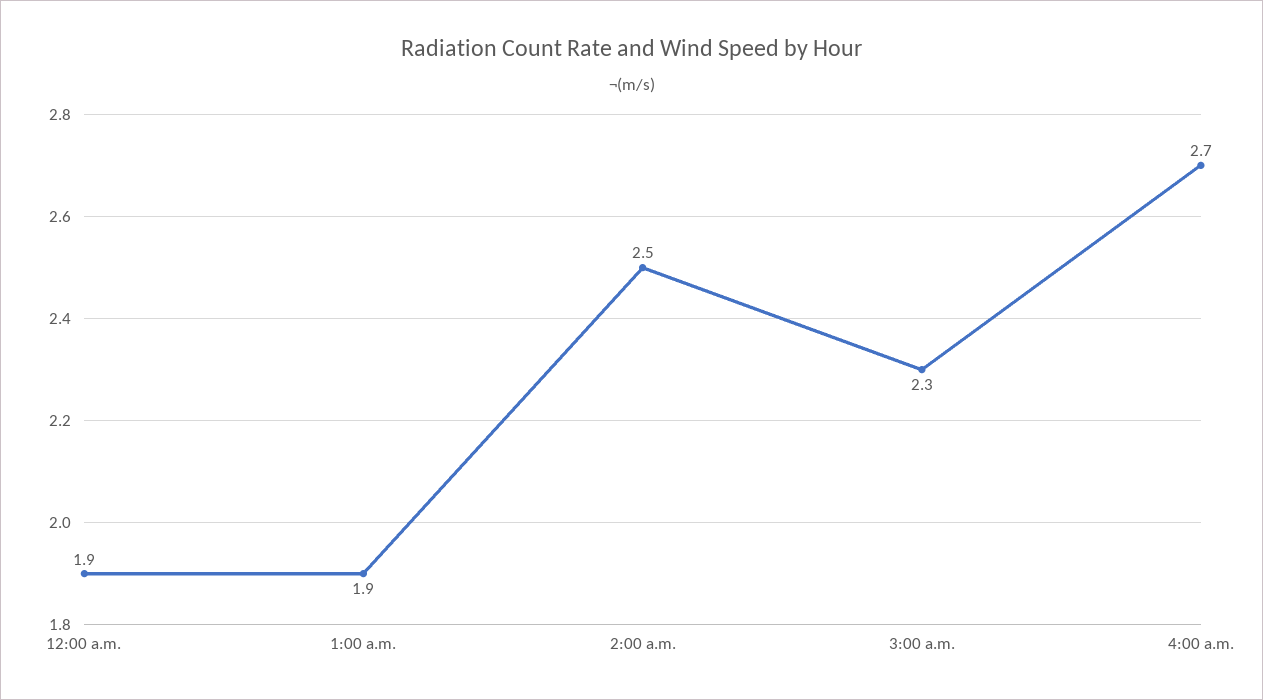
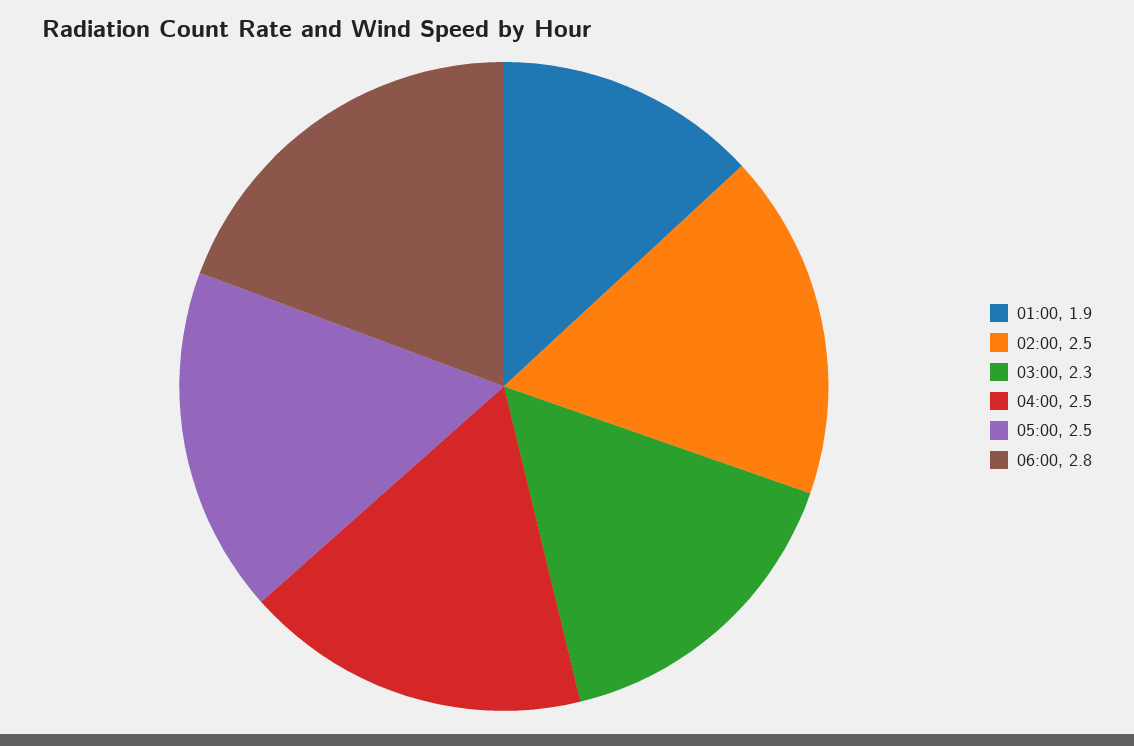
12:00 a.m.: 1.9 -> none
4:00 a.m.: 2.7 -> 2.5
05:00: none -> 2.5
06:00: none -> 2.8

